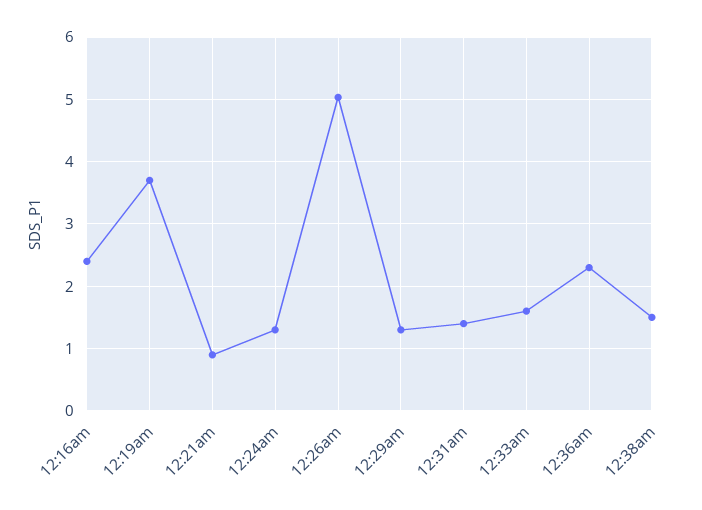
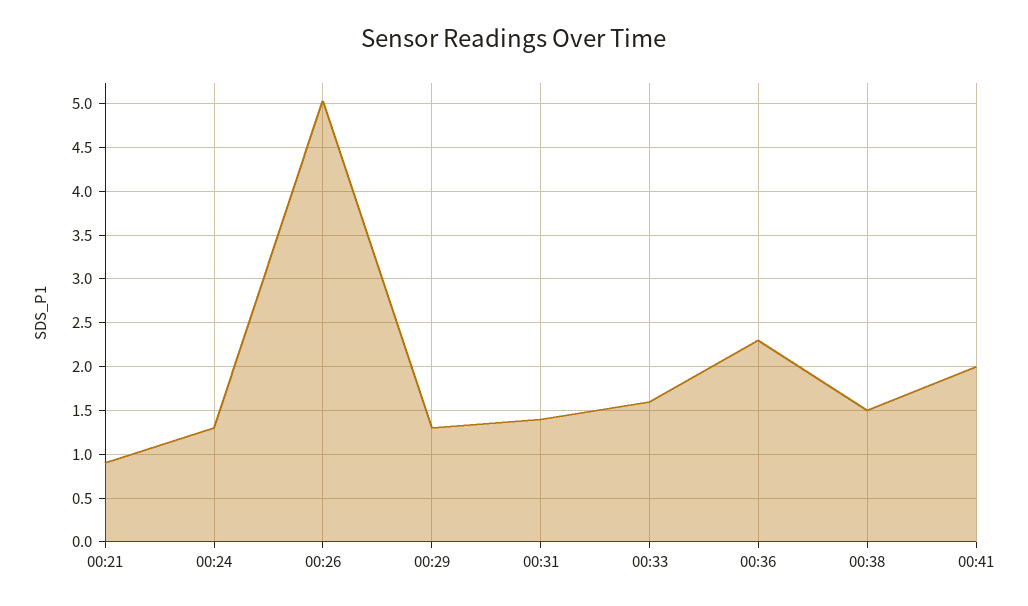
12:16am: 2.4 -> none
12:19am: 3.7 -> none
00:41: none -> 2

